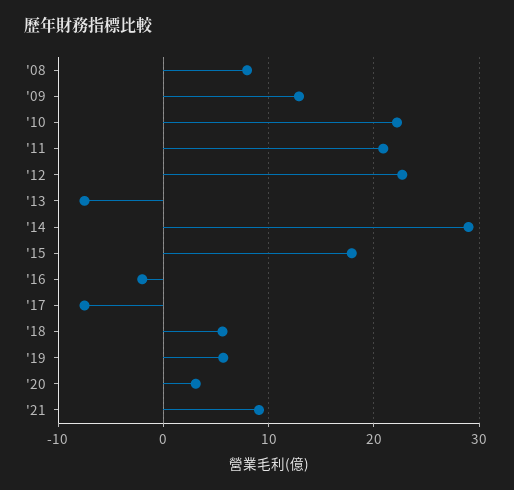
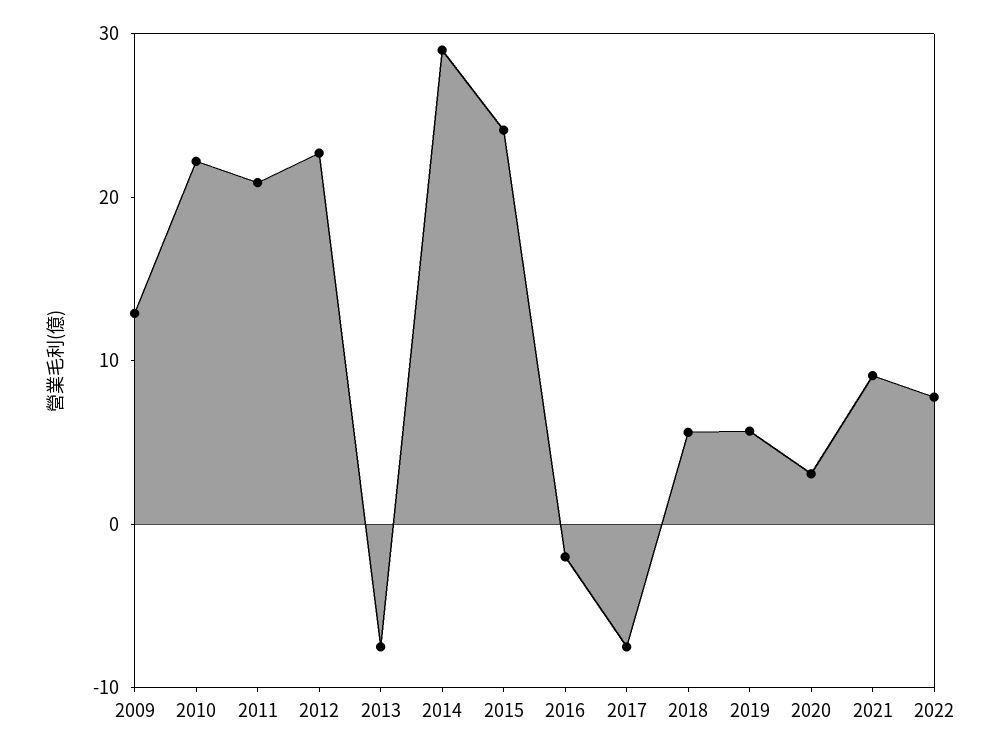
'08: 8 -> none
'15: 18 -> 24
2022: none -> 8

